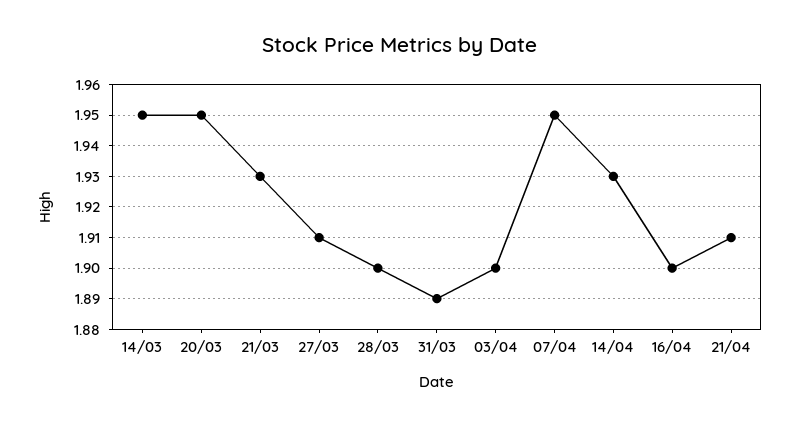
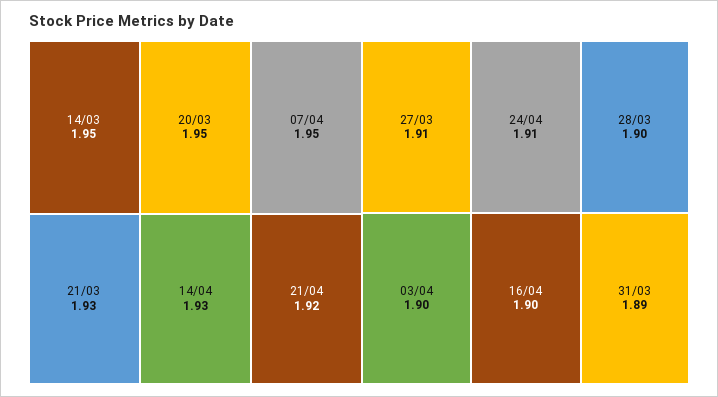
21/04: 1.91 -> 1.92
24/04: none -> 1.91

